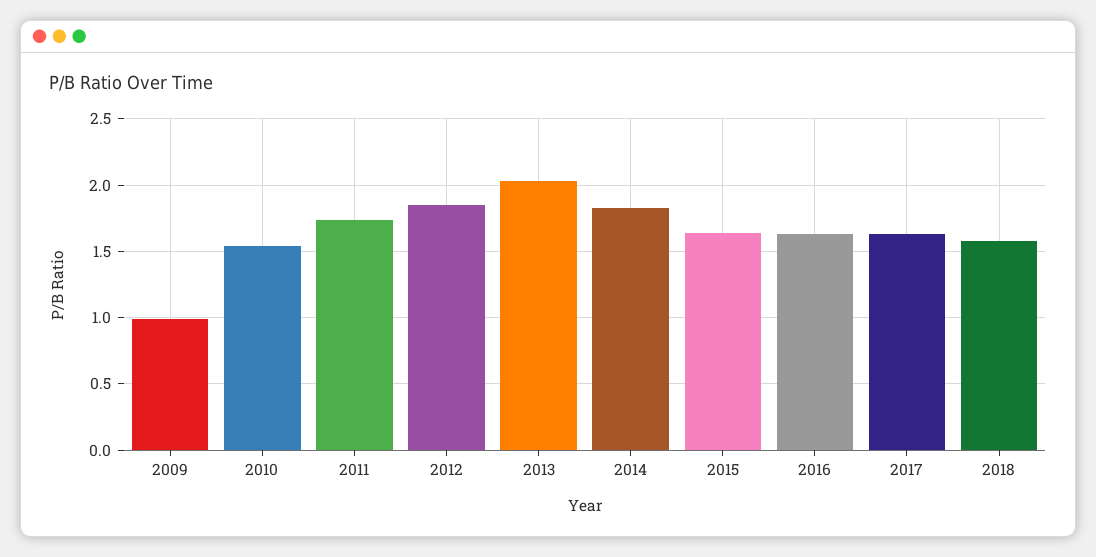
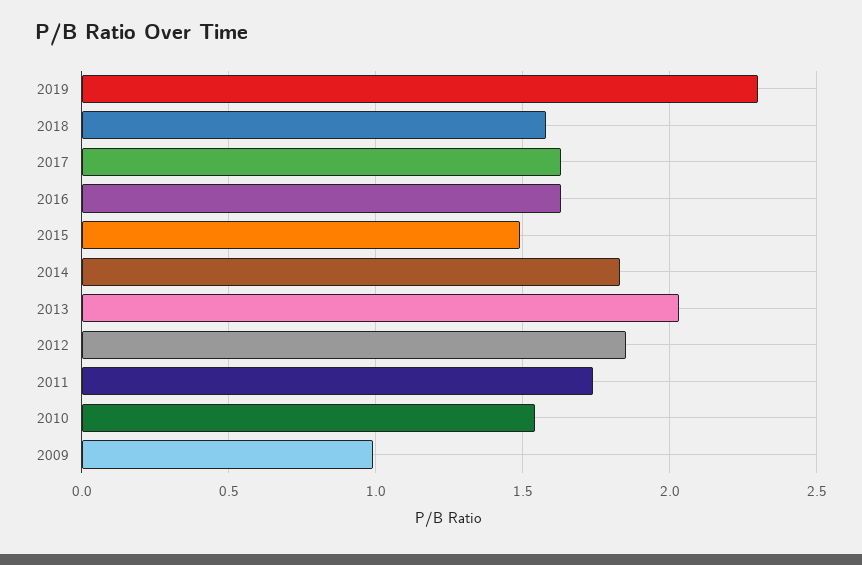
2015: 1.65 -> 1.5
2019: none -> 2.3

